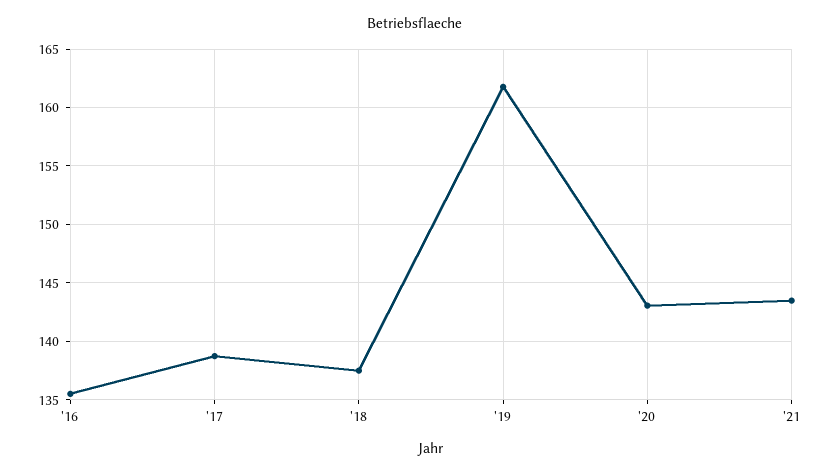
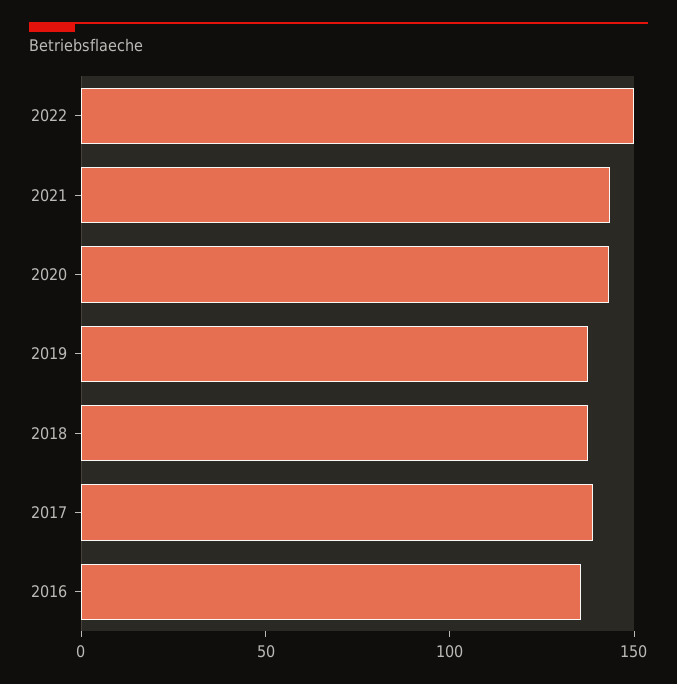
'19: 162 -> 140
2022: none -> 150

